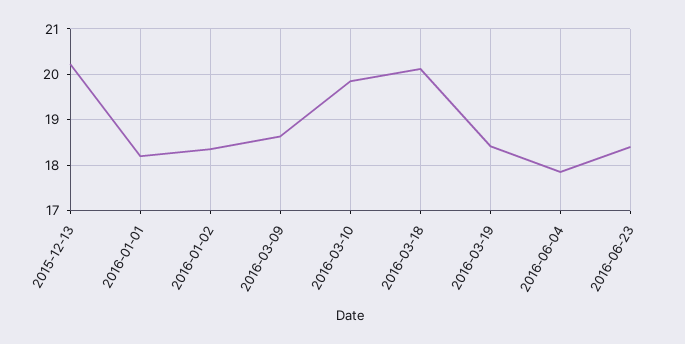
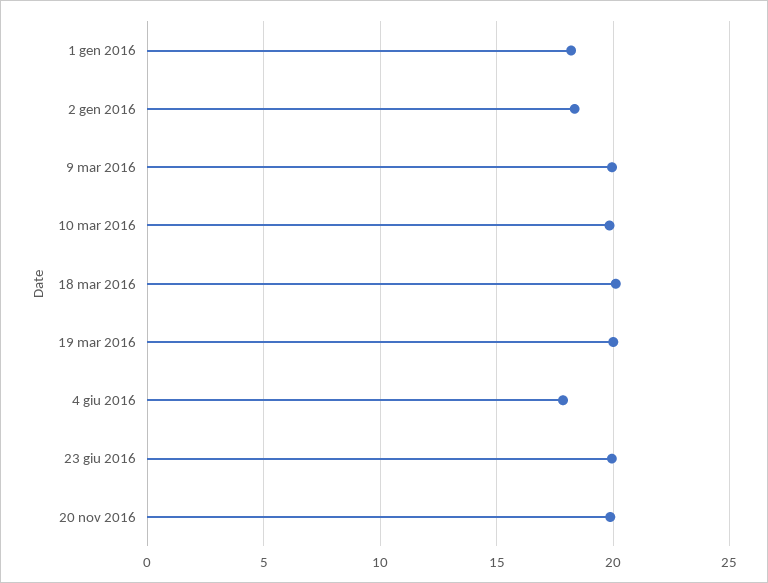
2015-12-13: 20.2 -> none
2016-03-09: 18.6 -> 20
2016-03-19: 18.4 -> 20
2016-06-23: 18.4 -> 20
20 nov 2016: none -> 20

